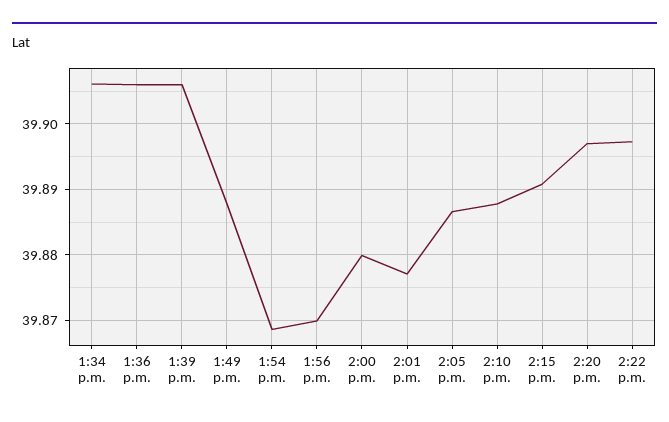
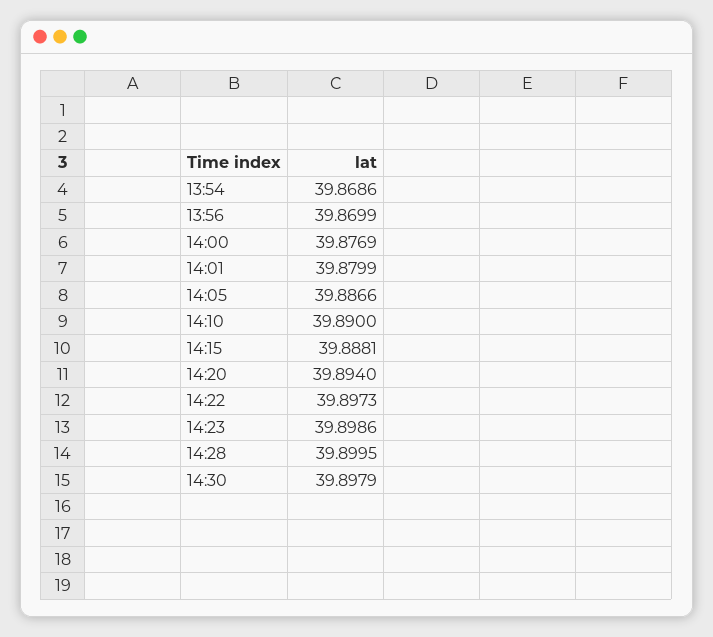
1:34 p.m.: 39.906 -> none
1:36 p.m.: 39.906 -> none
1:39 p.m.: 39.906 -> none
1:49 p.m.: 39.888 -> none
2:00 p.m.: 39.88 -> 39.8769
2:01 p.m.: 39.877 -> 39.8799
2:10 p.m.: 39.888 -> 39.89
2:15 p.m.: 39.891 -> 39.8881
2:20 p.m.: 39.897 -> 39.894
14:23: none -> 39.8986
14:28: none -> 39.8995
14:30: none -> 39.8979

